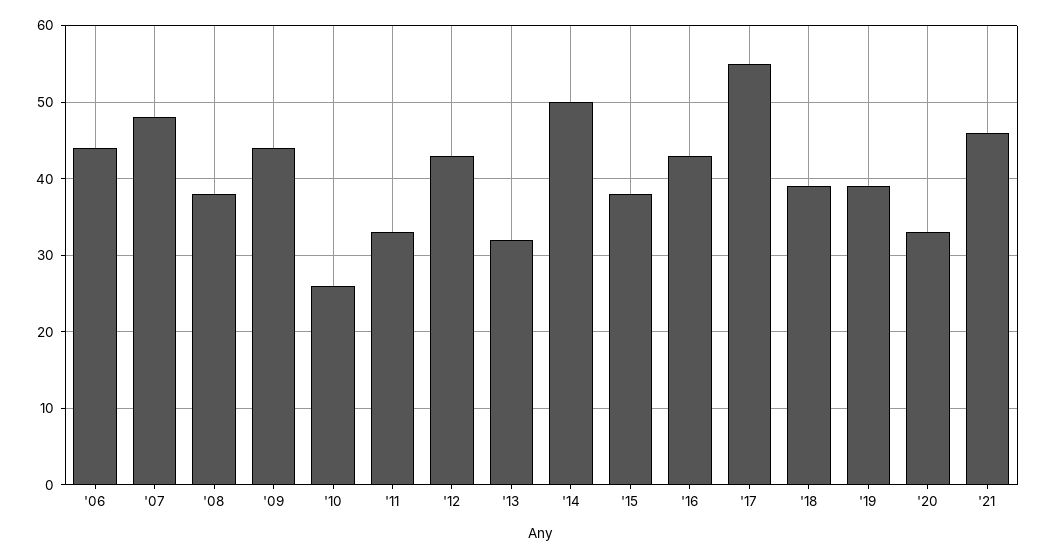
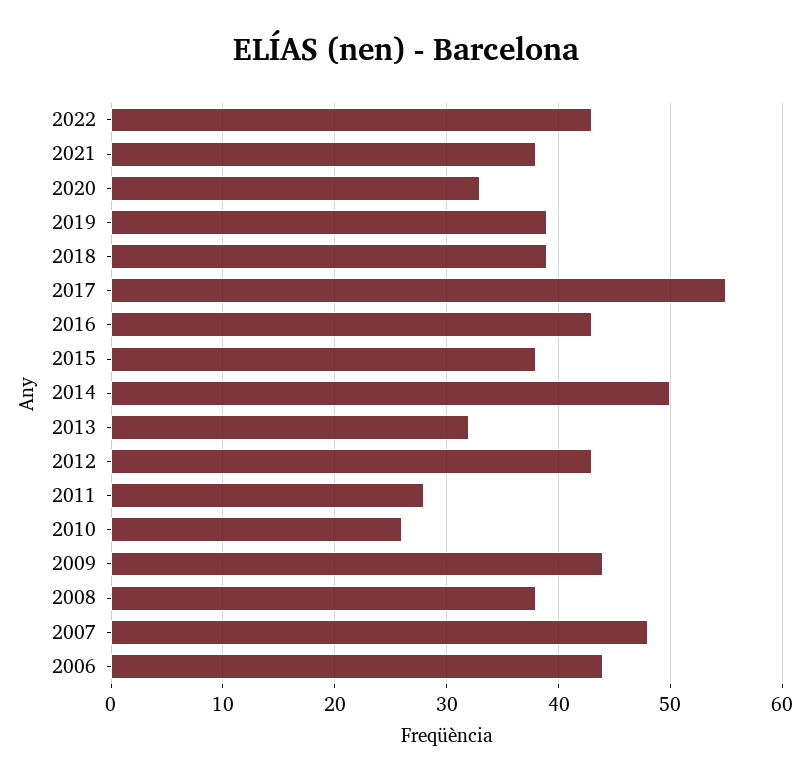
'11: 33 -> 28
'21: 46 -> 38
2022: none -> 43

